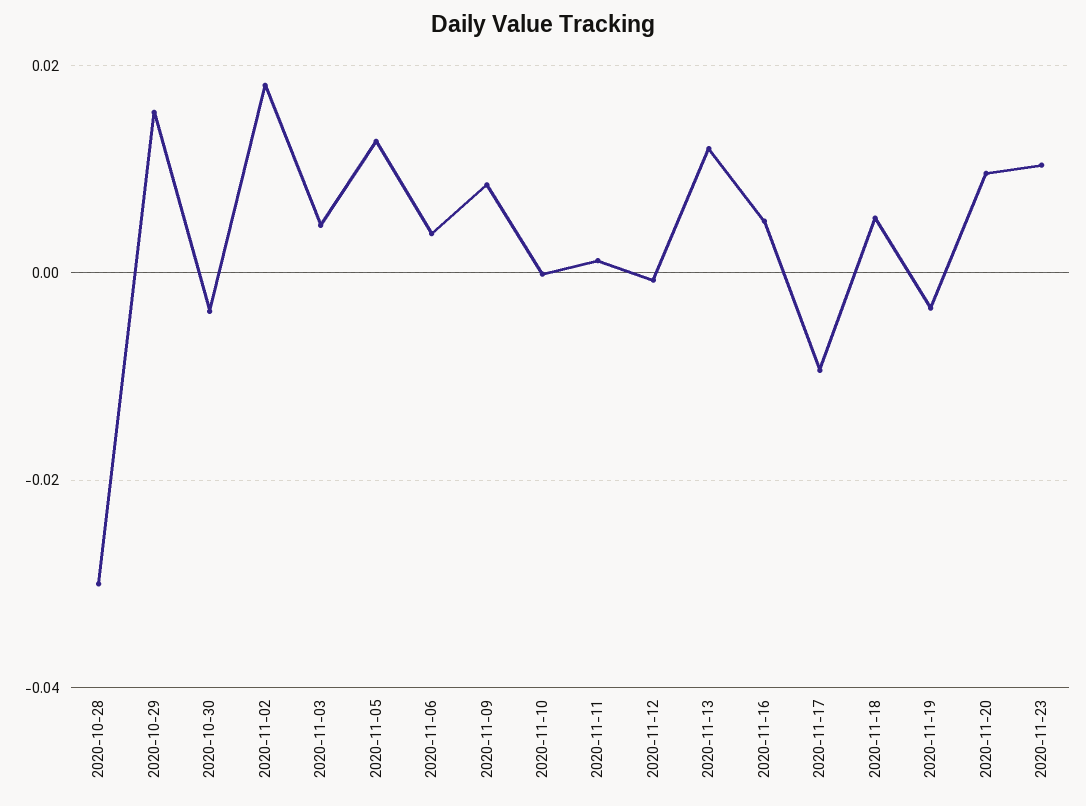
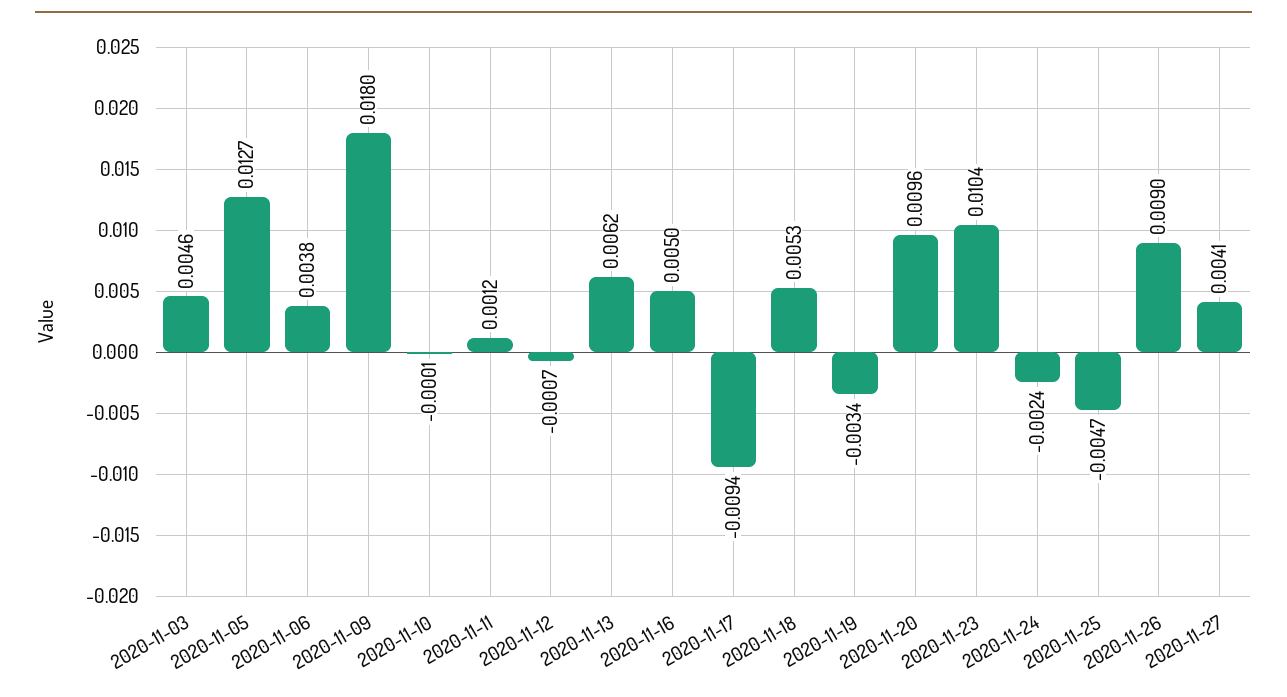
2020-10-28: -0.03 -> none
2020-10-29: 0.016 -> none
2020-10-30: -0.004 -> none
2020-11-02: 0.018 -> none
2020-11-09: 0.008 -> 0.018
2020-11-13: 0.012 -> 0.0062
2020-11-24: none -> -0.0024
2020-11-25: none -> -0.0047
2020-11-26: none -> 0.009
2020-11-27: none -> 0.0041

